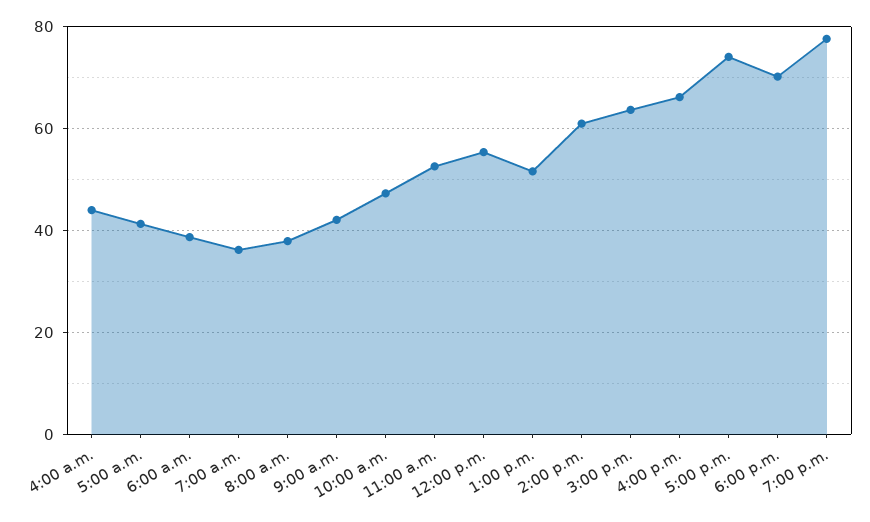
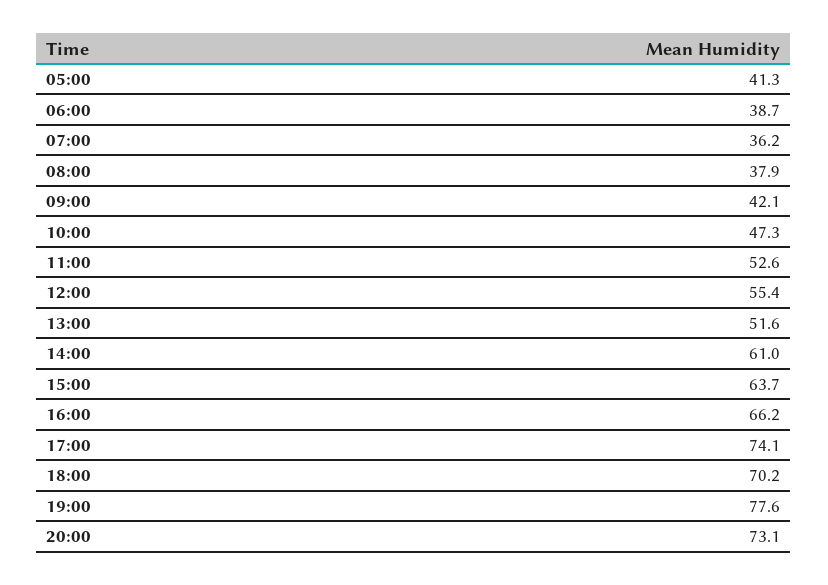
4:00 a.m.: 44 -> none
20:00: none -> 73.1

